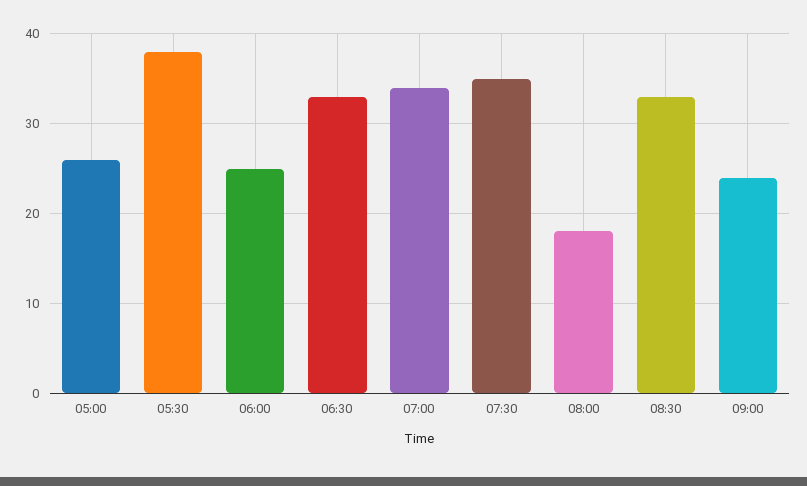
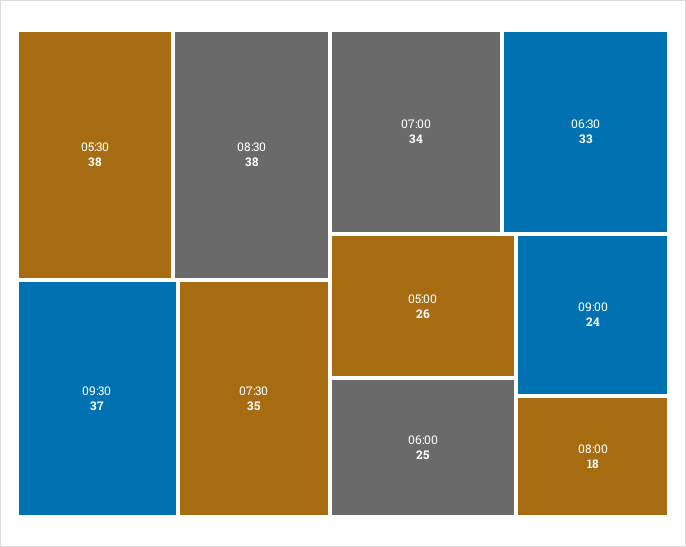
08:30: 33 -> 38
09:30: none -> 37

